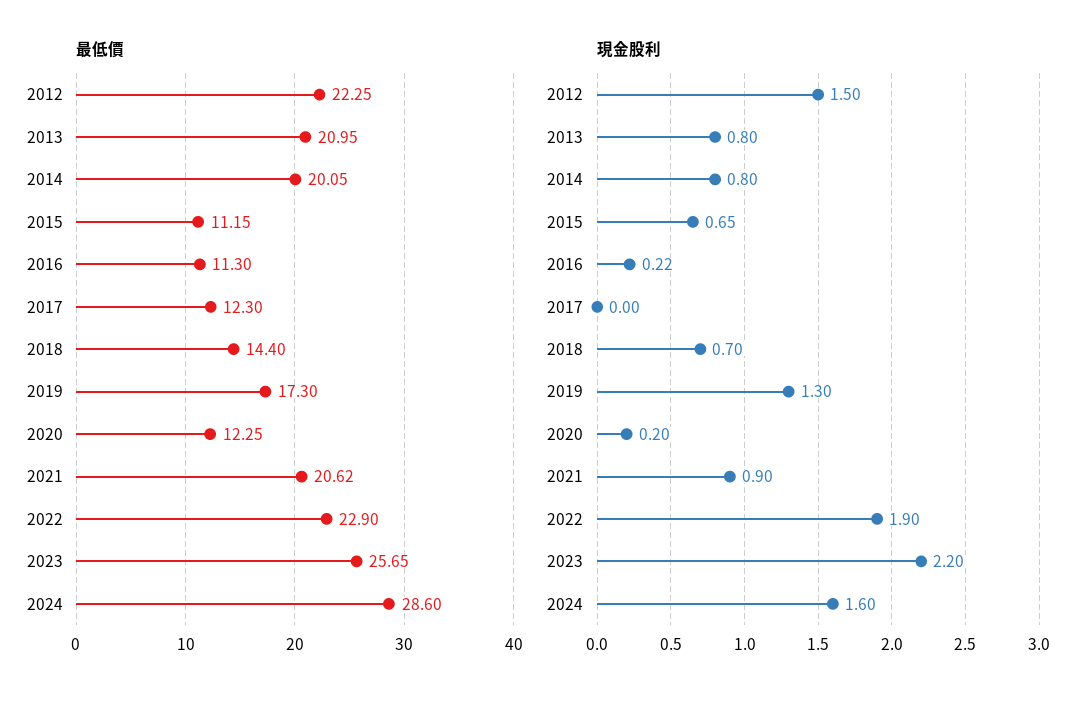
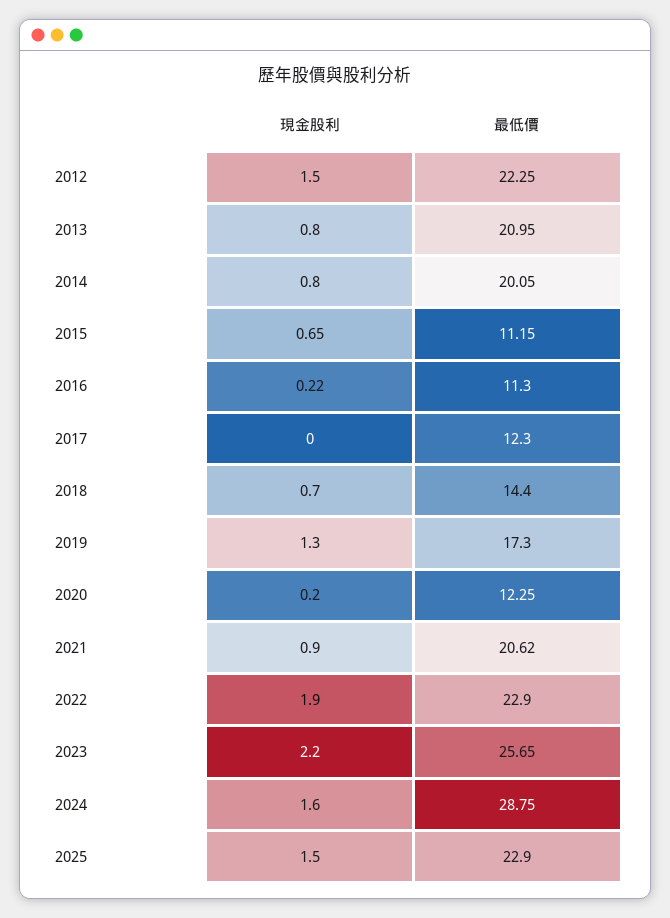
最低價, 2024: 28.6 -> 28.75
現金股利, 2025: none -> 1.5
最低價, 2025: none -> 22.9

